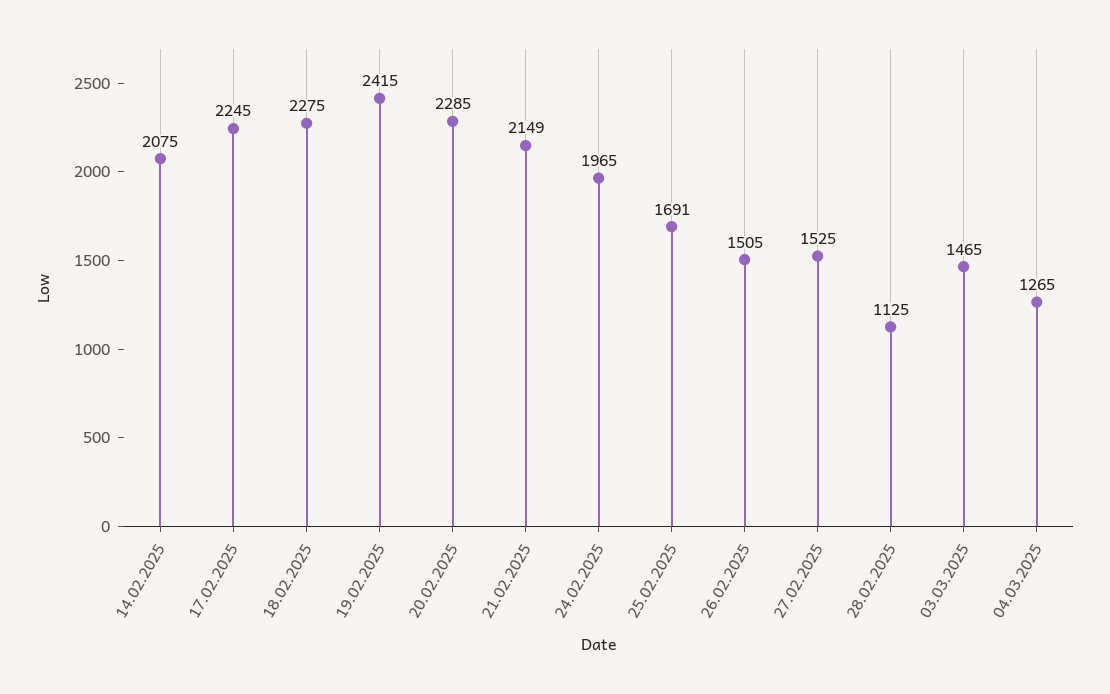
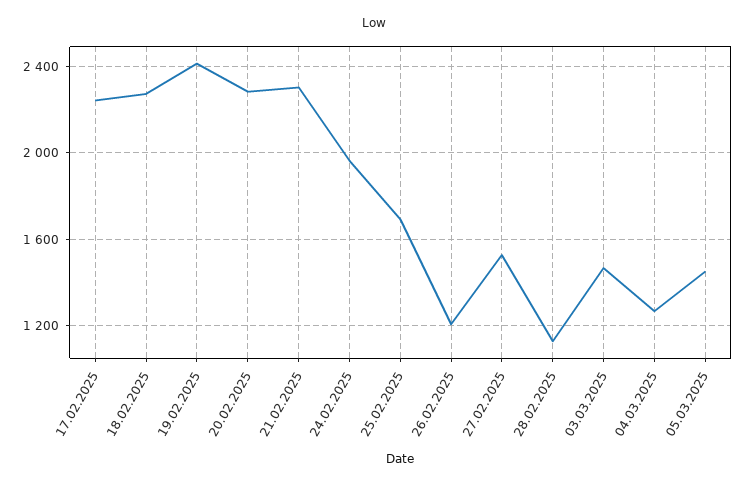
14.02.2025: 2075 -> none
21.02.2025: 2149 -> 2300
26.02.2025: 1505 -> 1200
05.03.2025: none -> 1450

